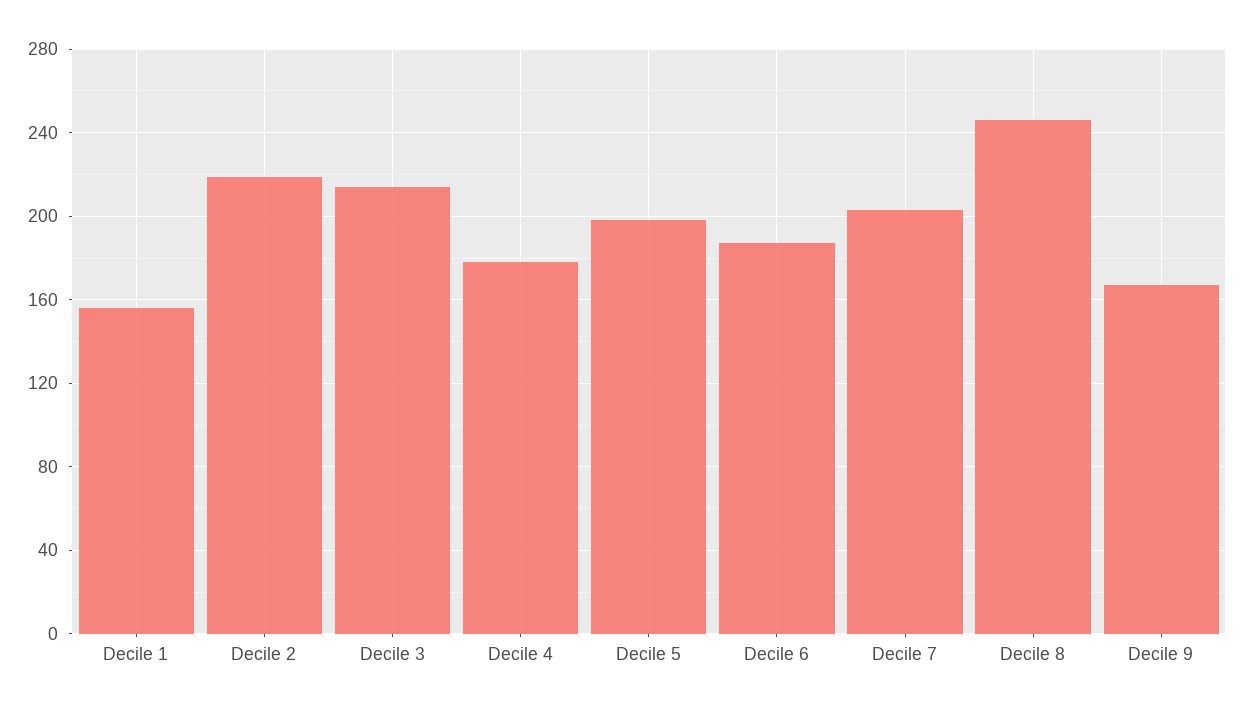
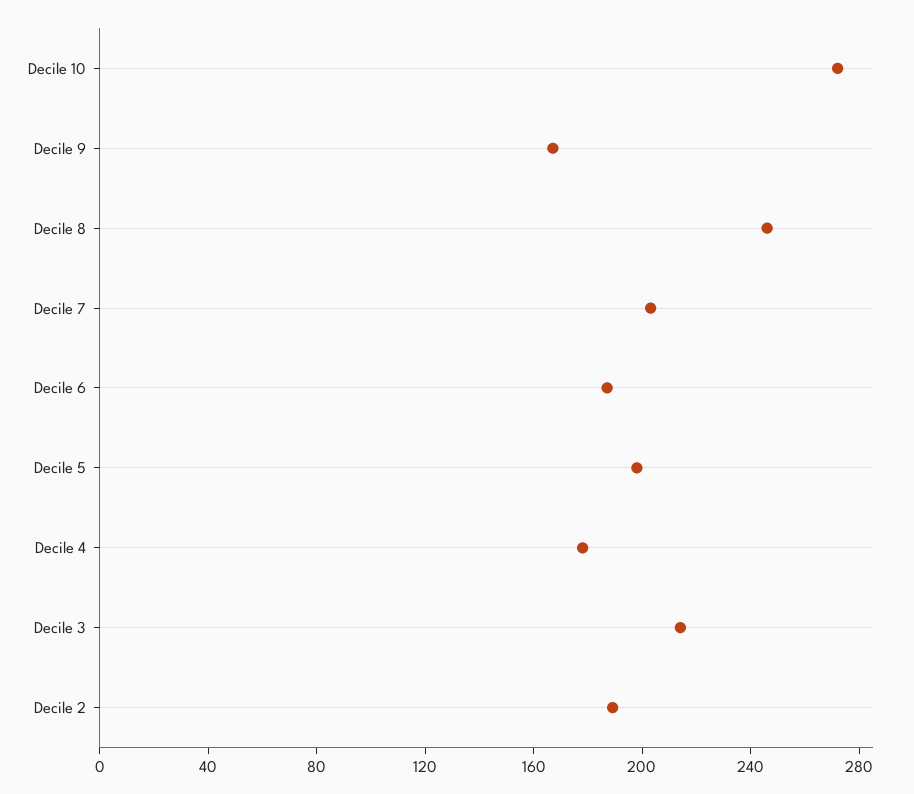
Decile 1: 155 -> none
Decile 2: 220 -> 190
Decile 10: none -> 270

